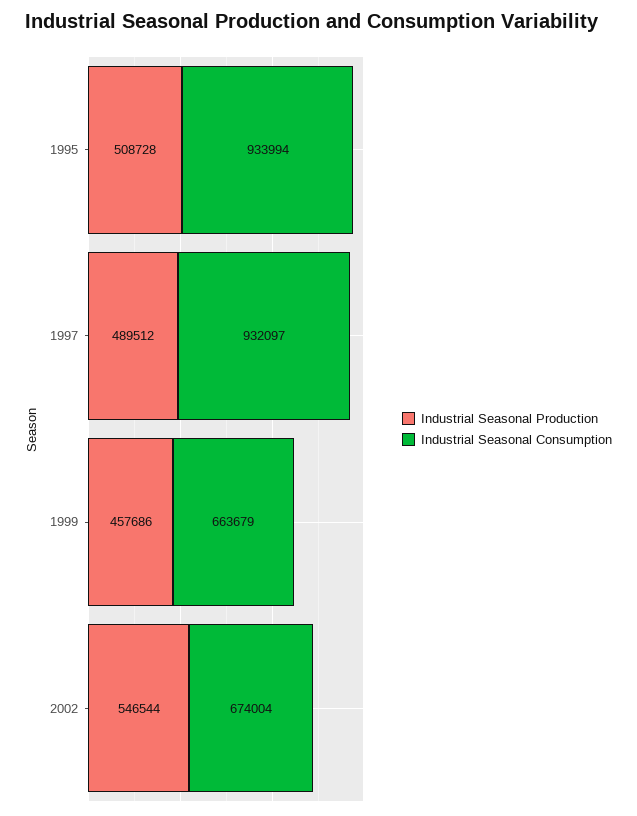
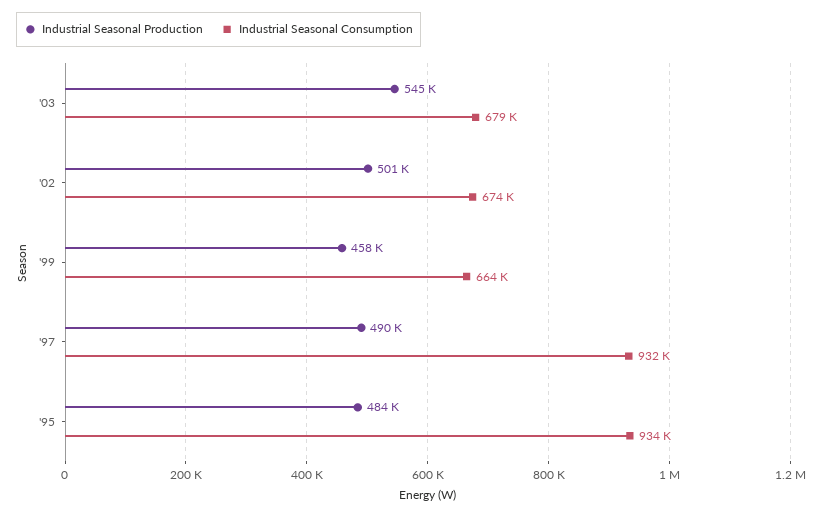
Industrial Seasonal Production, 1995: 508728 -> 484000
Industrial Seasonal Production, 2002: 546544 -> 501000
Industrial Seasonal Production, '03: none -> 545000
Industrial Seasonal Consumption, '03: none -> 679000

